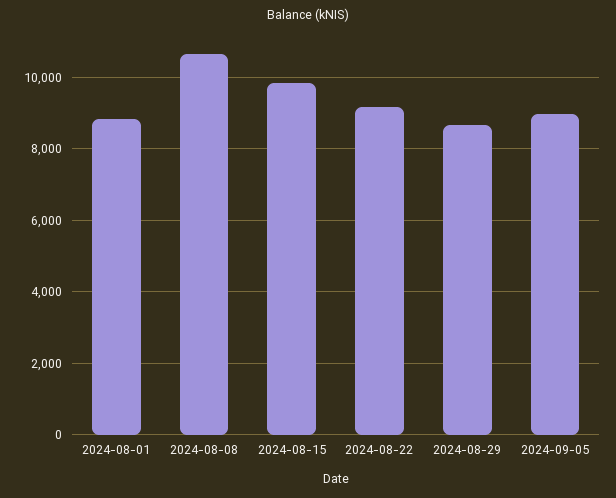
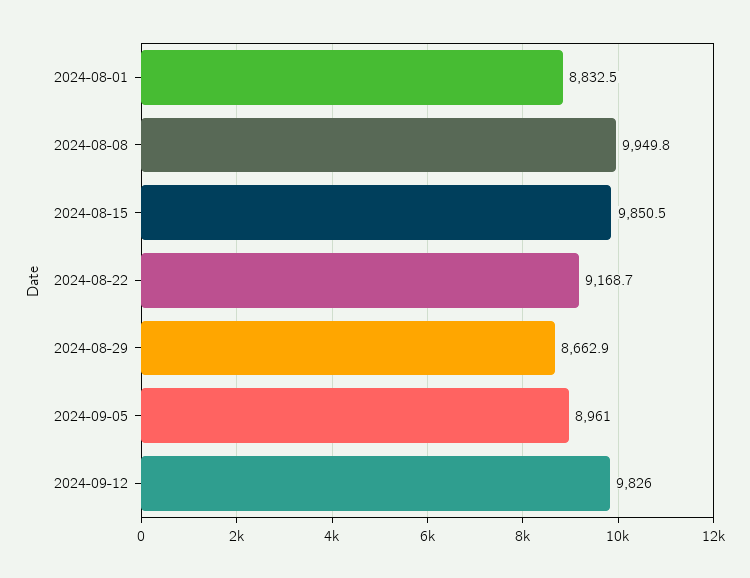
2024-08-08: 10600 -> 9949.8
2024-09-12: none -> 9826

